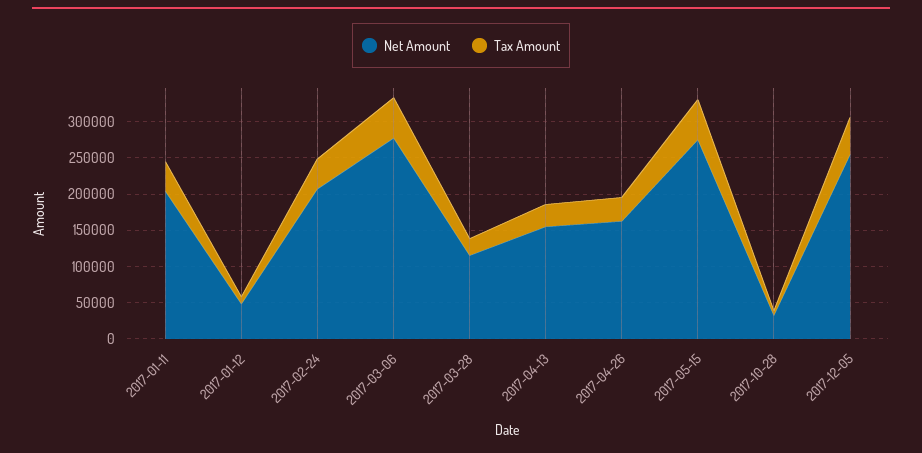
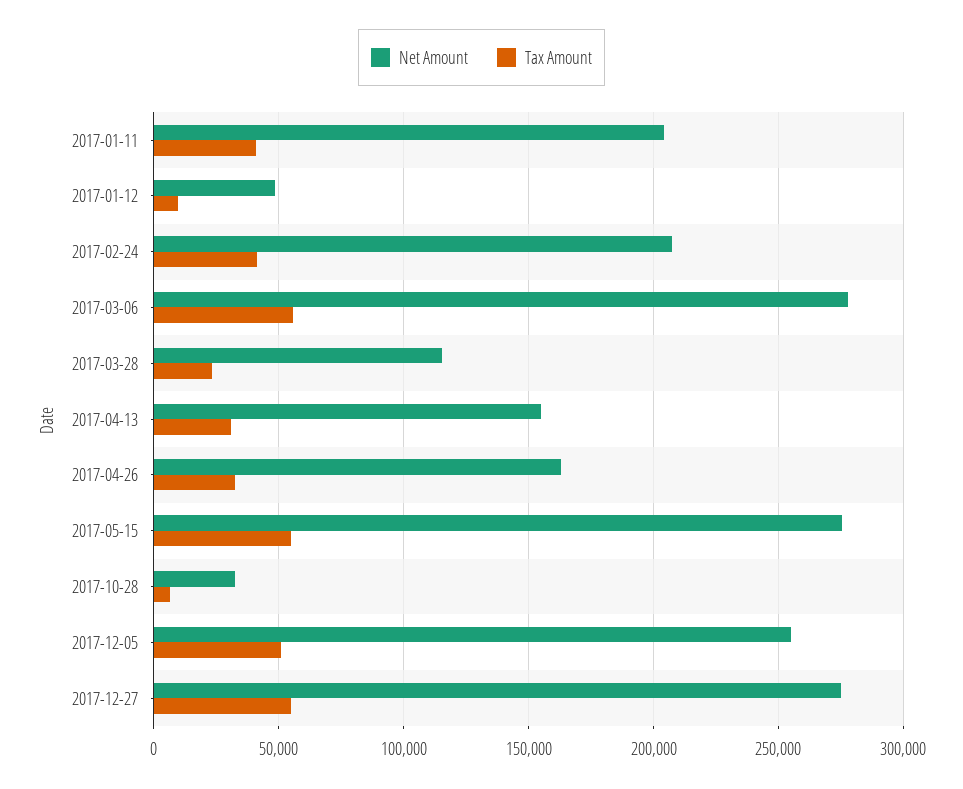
Net Amount, 2017-12-27: none -> 275000
Tax Amount, 2017-12-27: none -> 55000

